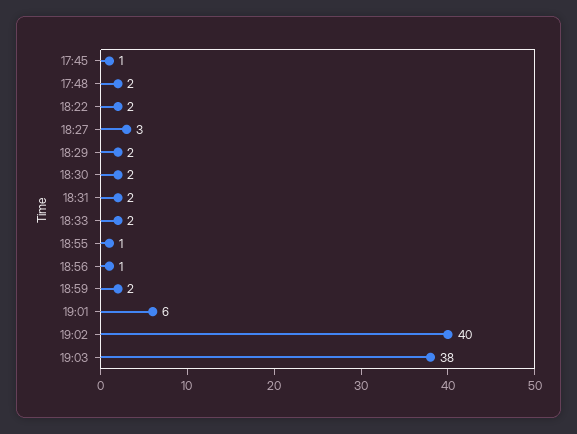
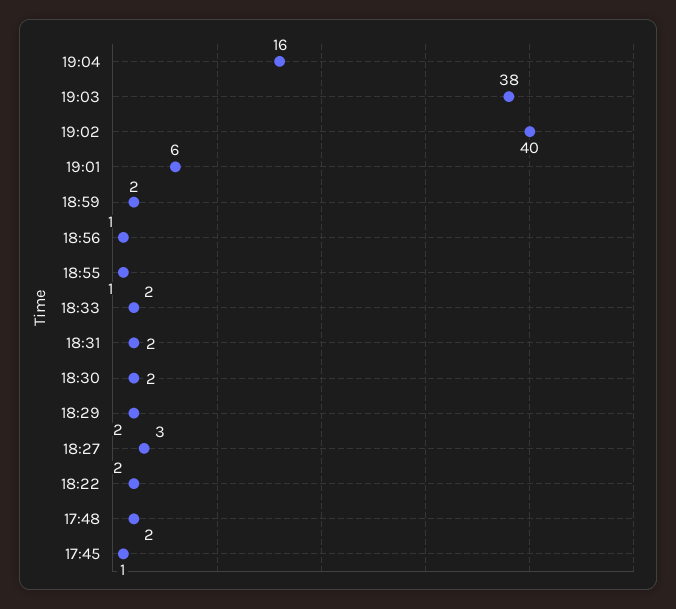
19:04: none -> 16

